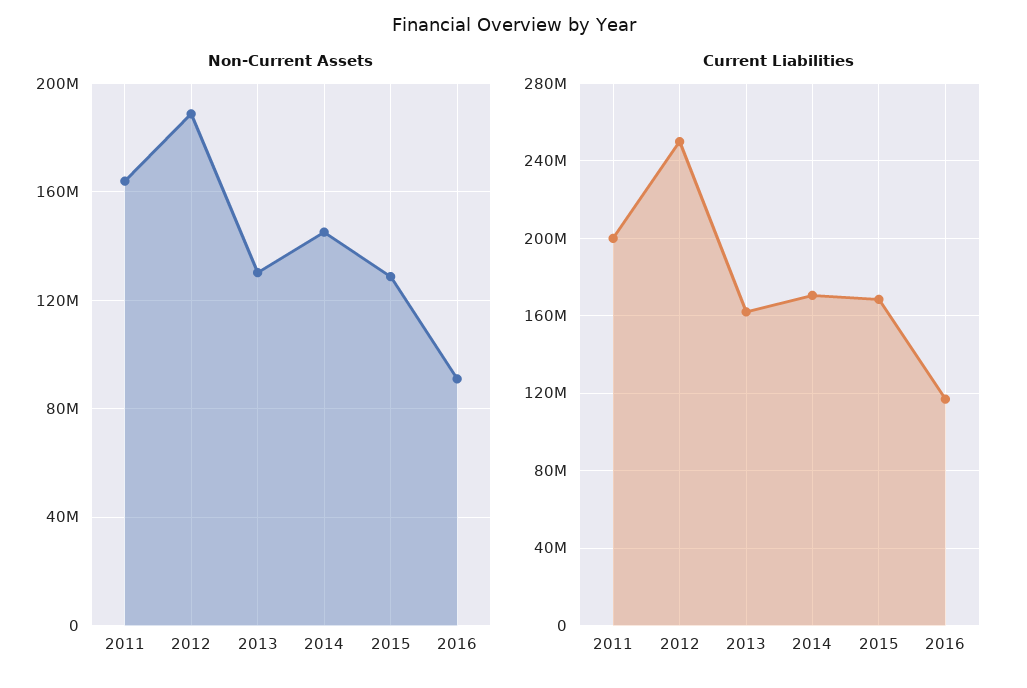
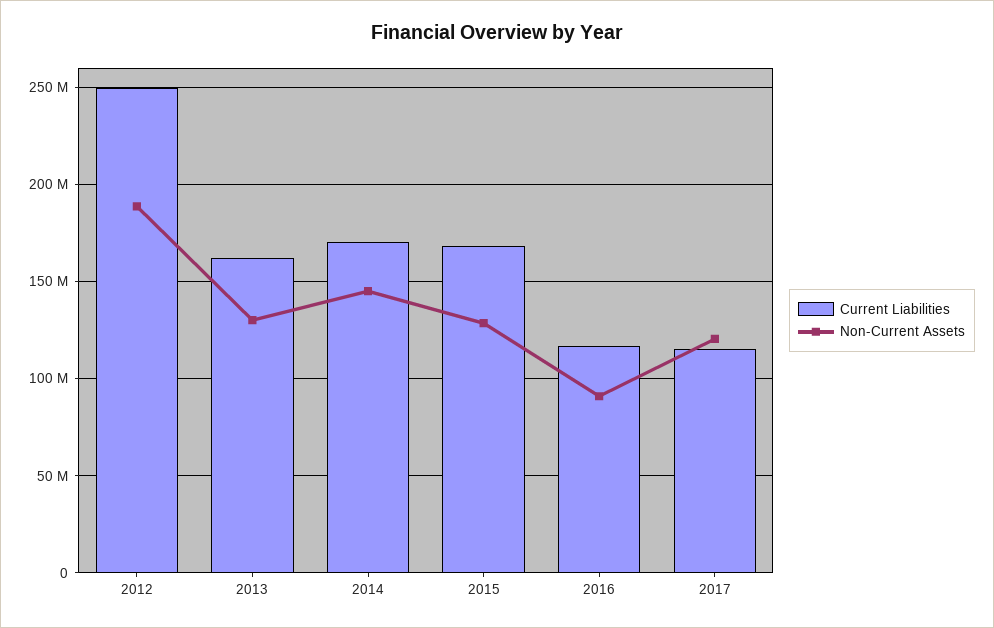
Non-Current Assets, 2011: 165000000 -> none
Current Liabilities, 2011: 200000000 -> none
Current Liabilities, 2017: none -> 115000000
Non-Current Assets, 2017: none -> 120000000

